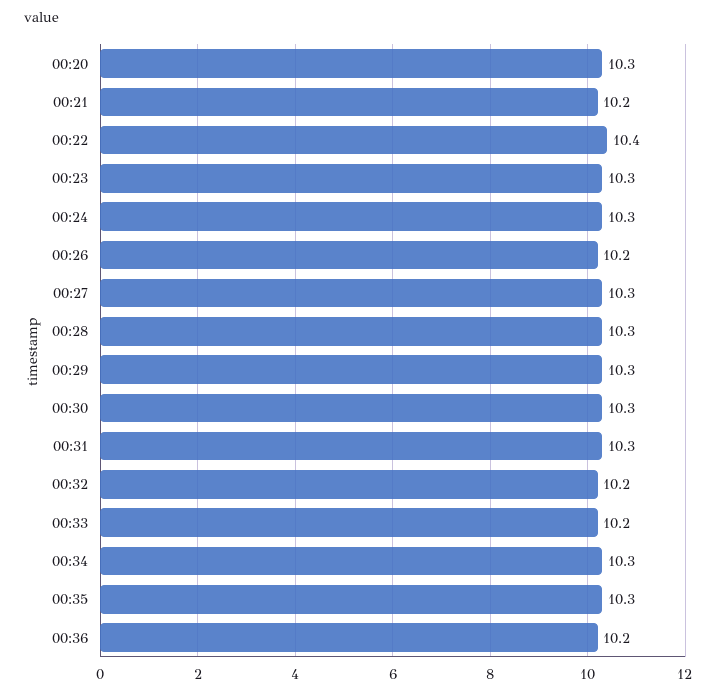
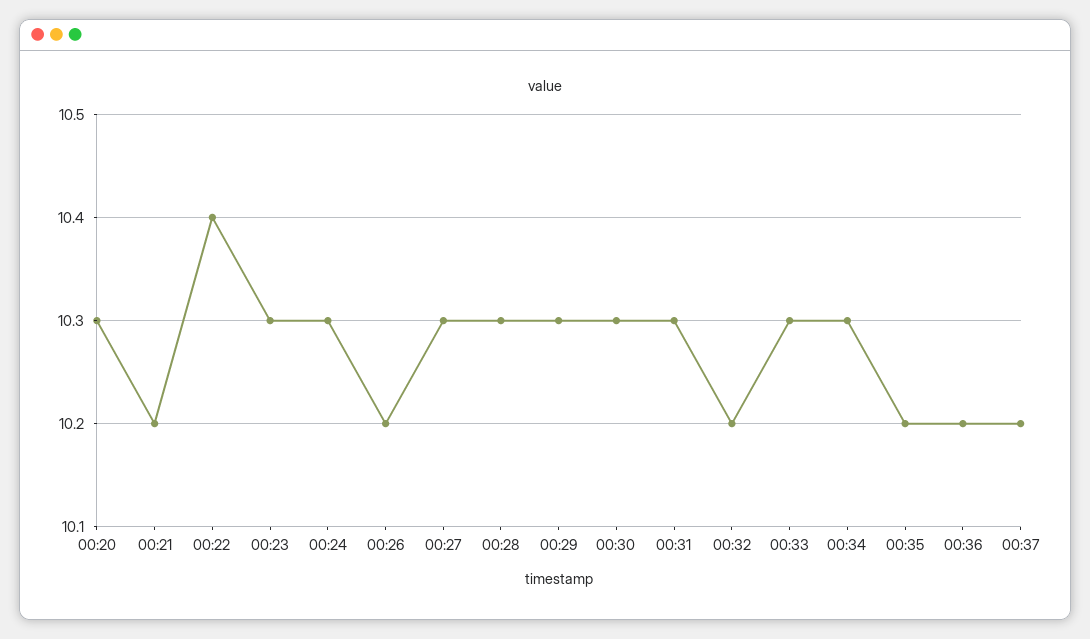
00:33: 10.2 -> 10.3
00:35: 10.3 -> 10.2
00:37: none -> 10.2

